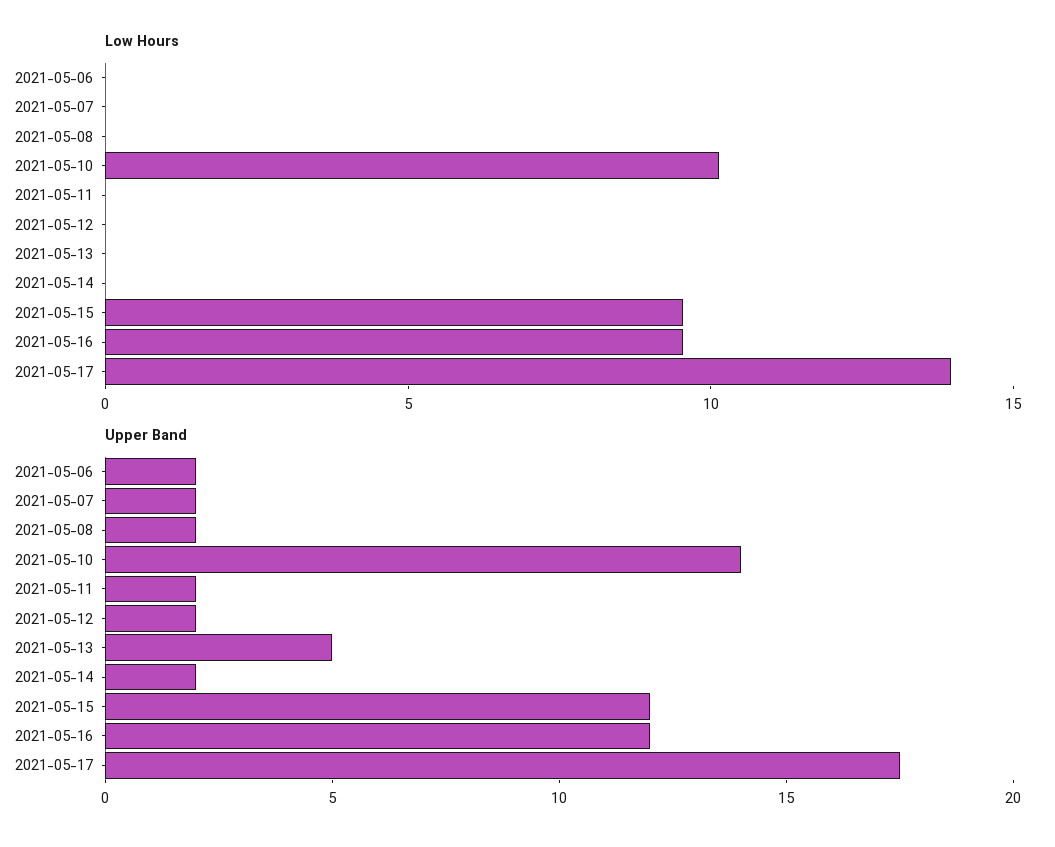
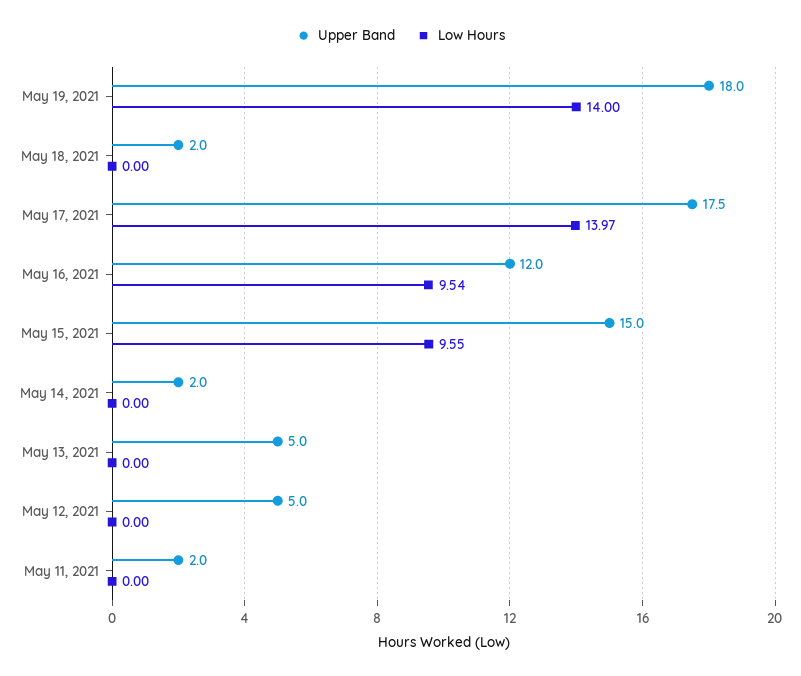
Low Hours, 2021-05-06: 0 -> none
Low Hours, 2021-05-07: 0 -> none
Low Hours, 2021-05-08: 0 -> none
Low Hours, 2021-05-10: 10 -> none
Upper Band, 2021-05-06: 2 -> none
Upper Band, 2021-05-07: 2 -> none
Upper Band, 2021-05-08: 2 -> none
Upper Band, 2021-05-10: 14 -> none
Upper Band, 2021-05-12: 2 -> 5
Upper Band, 2021-05-15: 12 -> 15
Upper Band, May 19, 2021: none -> 18
Low Hours, May 19, 2021: none -> 14
Upper Band, May 18, 2021: none -> 2
Low Hours, May 18, 2021: none -> 0

